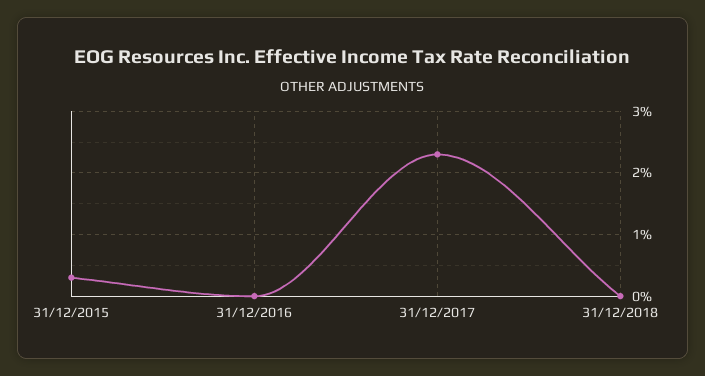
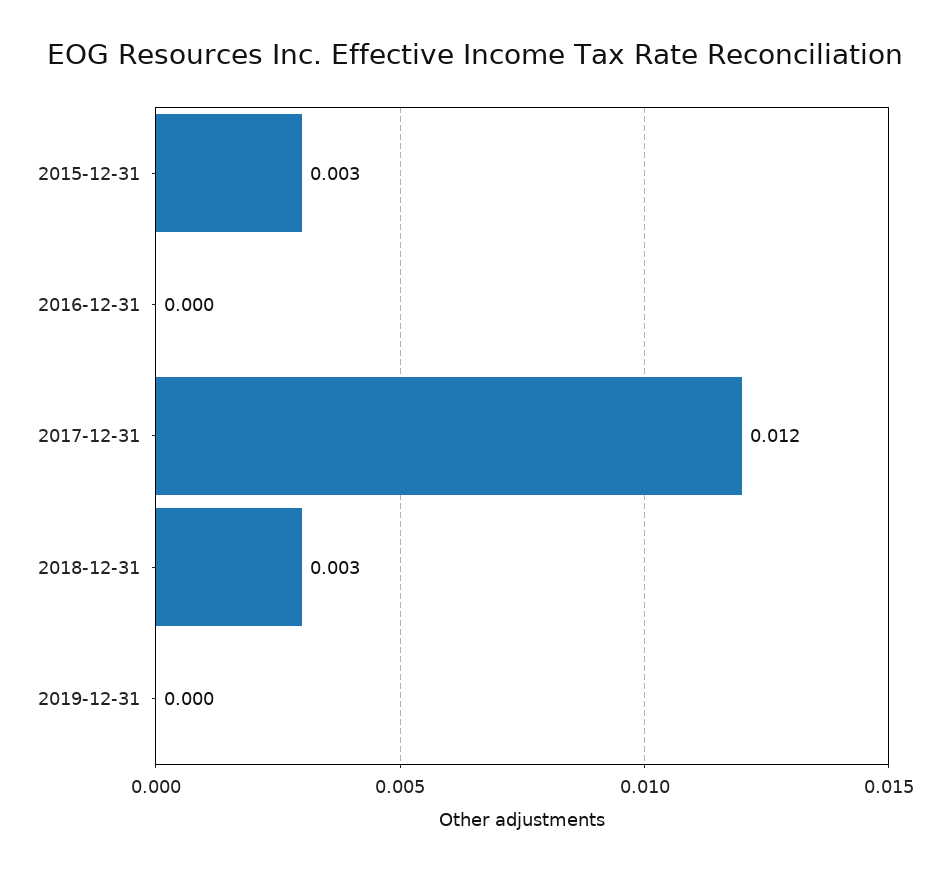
31/12/2017: 0.023 -> 0.012
31/12/2018: 0 -> 0.003
2019-12-31: none -> 0

